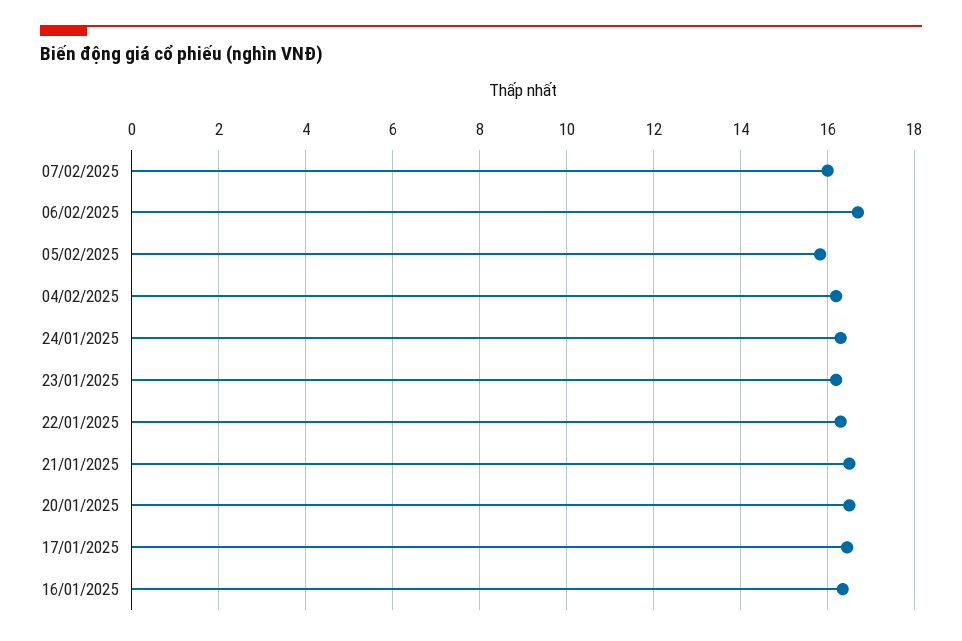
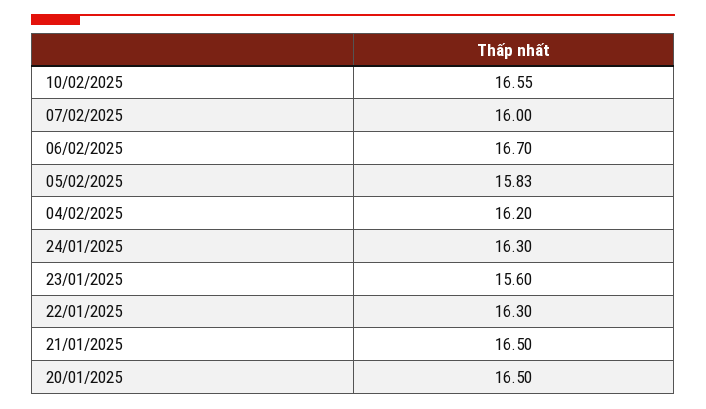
23/01/2025: 16.2 -> 15.6
17/01/2025: 16.4 -> none
16/01/2025: 16.4 -> none
10/02/2025: none -> 16.55

